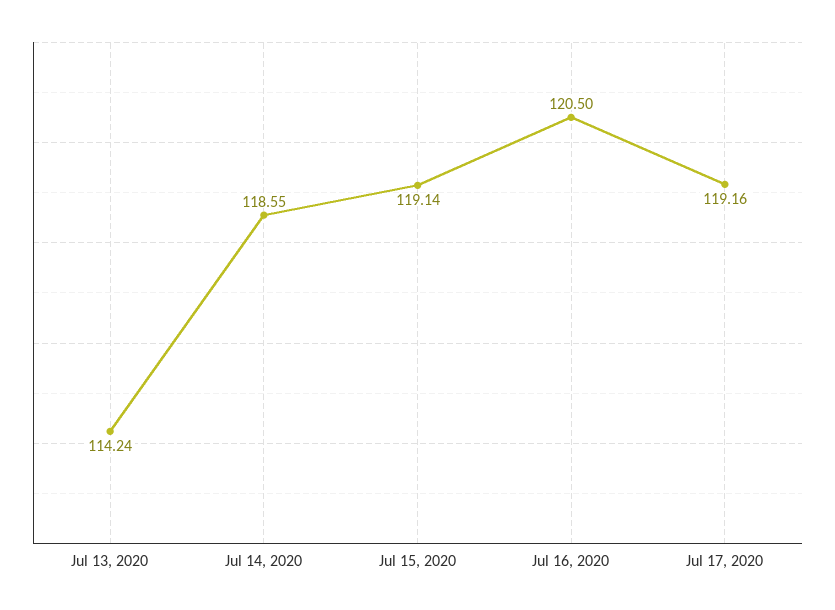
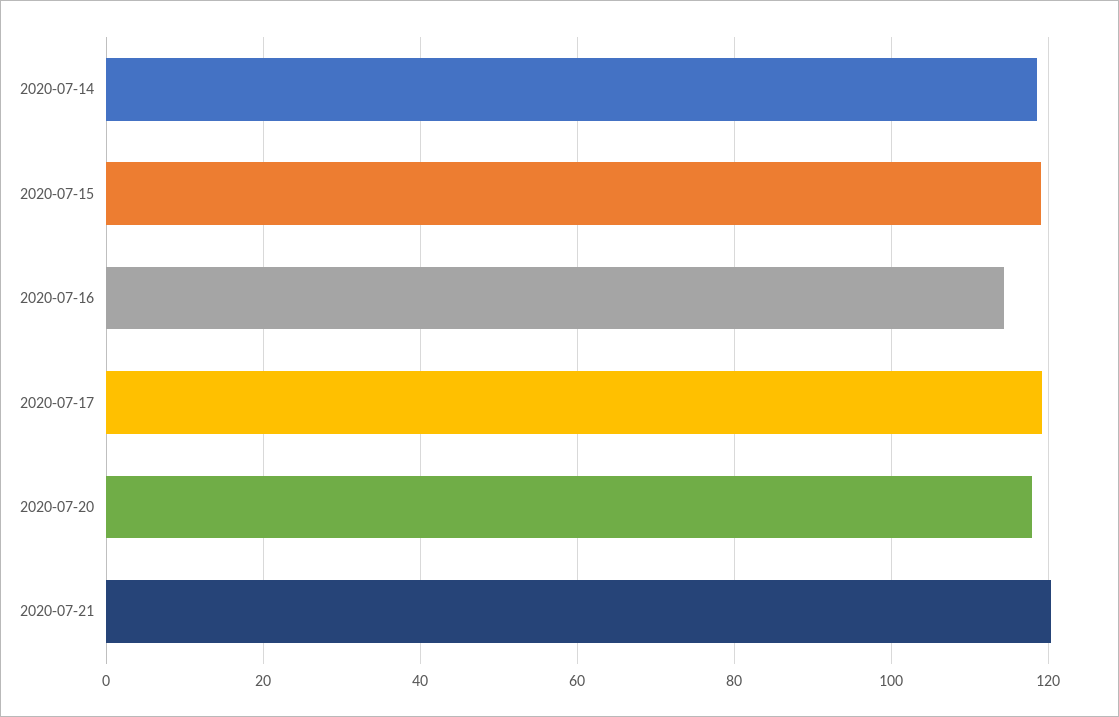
Jul 13, 2020: 114.24 -> none
Jul 16, 2020: 120.5 -> 114
2020-07-20: none -> 118
2020-07-21: none -> 120

